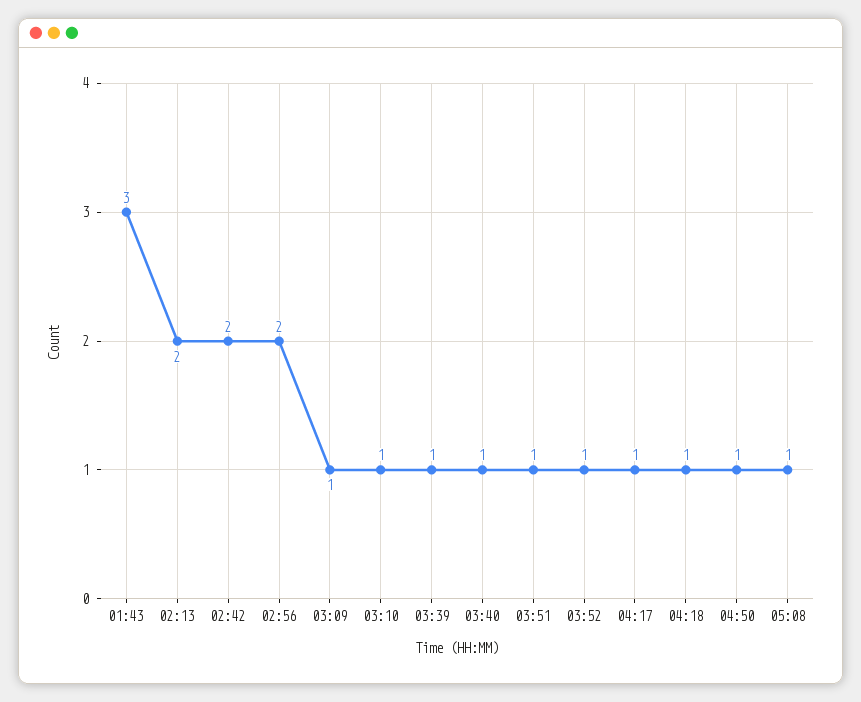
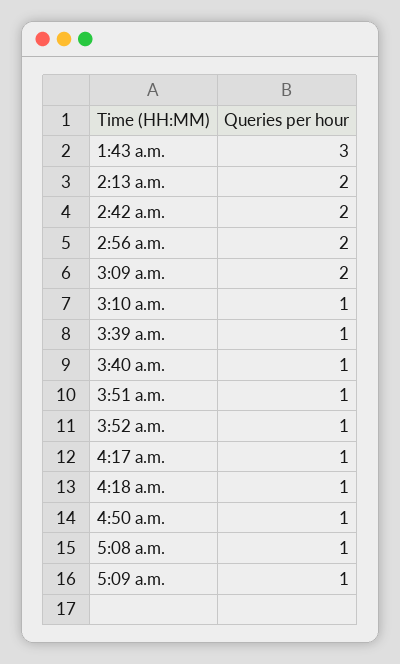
03:09: 1 -> 2
5:09 a.m.: none -> 1

